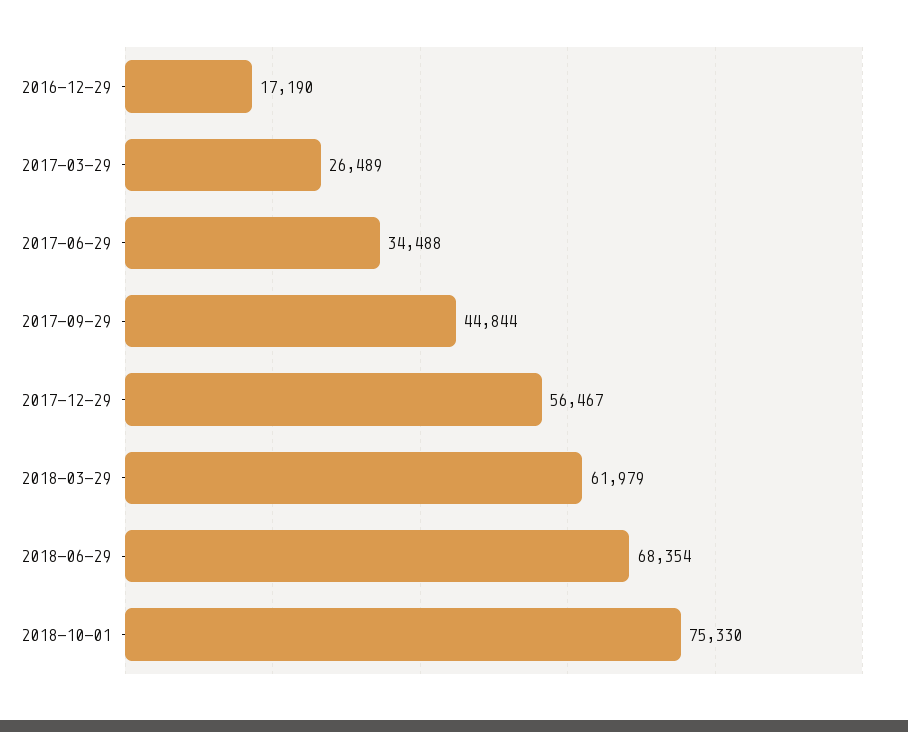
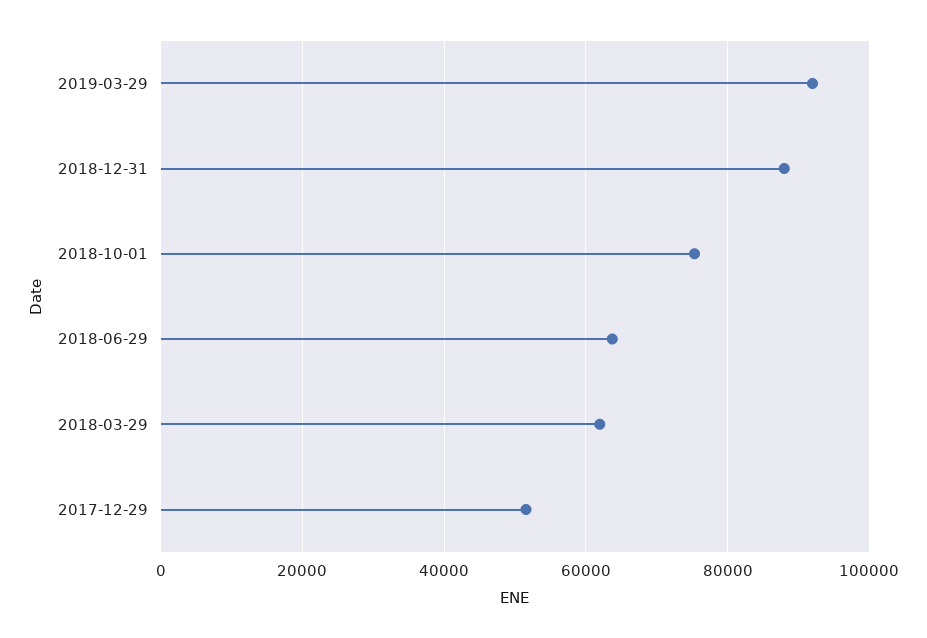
2016-12-29: 17190 -> none
2017-03-29: 26489 -> none
2017-06-29: 34488 -> none
2017-09-29: 44844 -> none
2017-12-29: 56467 -> 52000
2018-06-29: 68354 -> 64000
2019-03-29: none -> 92000
2018-12-31: none -> 88000

